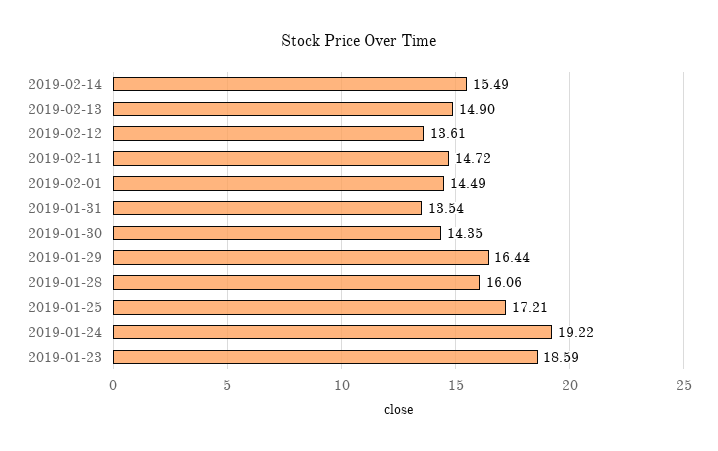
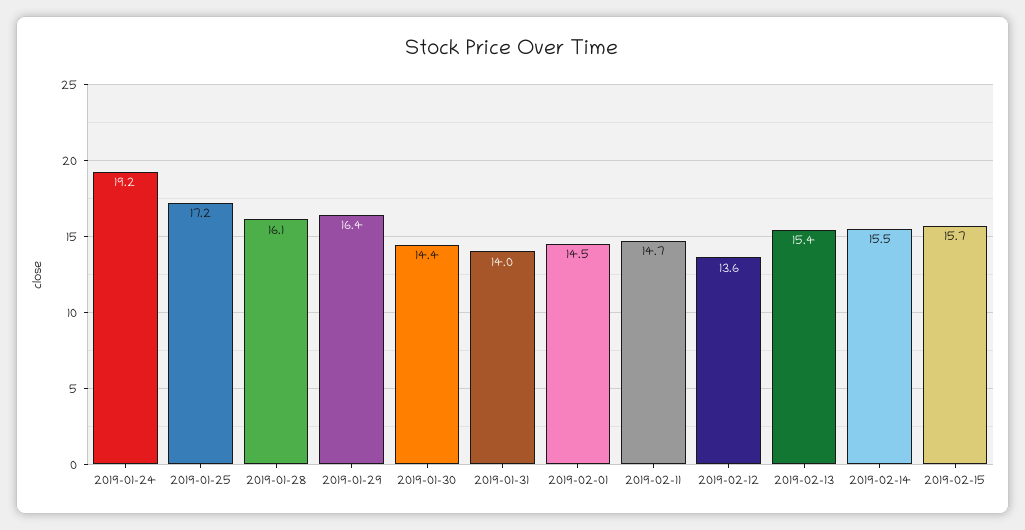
2019-02-13: 14.9 -> 15.4
2019-01-31: 13.54 -> 14
2019-01-23: 18.59 -> none
2019-02-15: none -> 15.7

